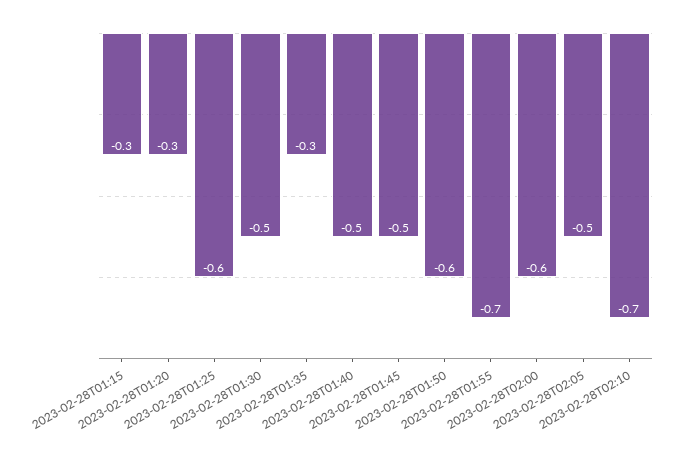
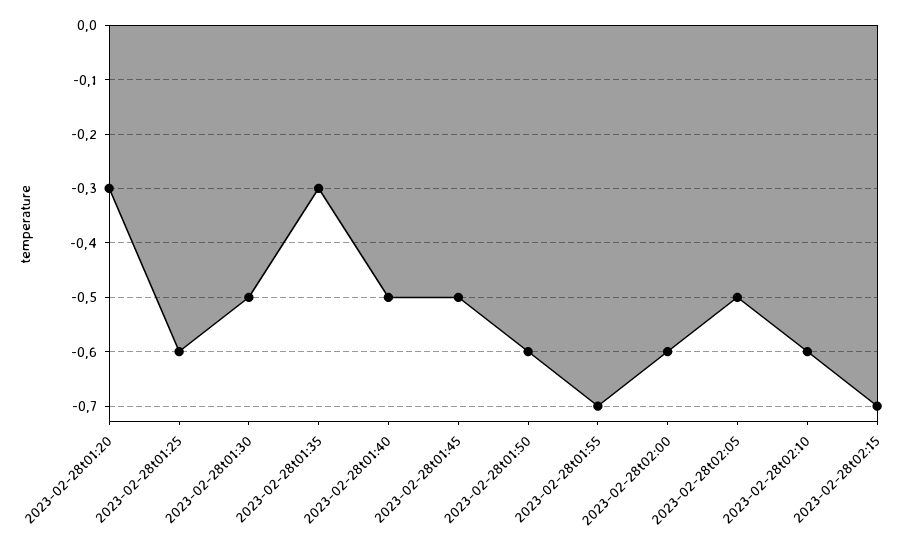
2023-02-28T01:15: -0.3 -> none
2023-02-28T02:10: -0.7 -> -0.6
2023-02-28t02:15: none -> -0.7

